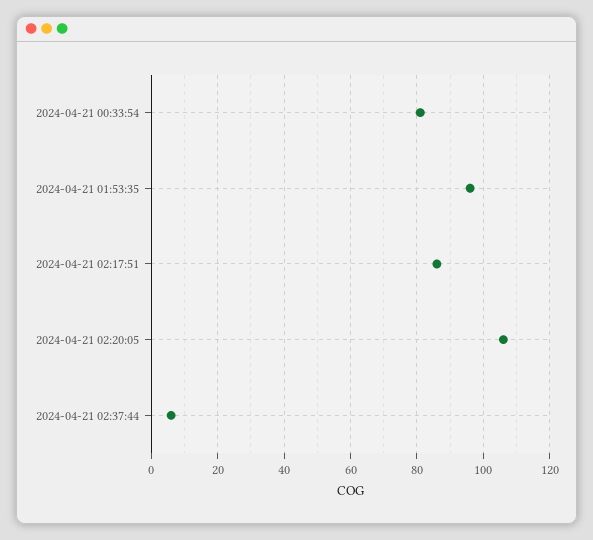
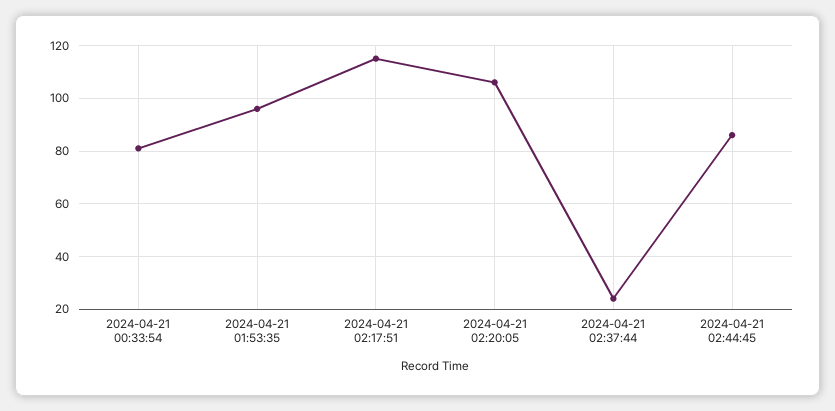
2024-04-21 02:17:51: 85 -> 115
2024-04-21 02:37:44: 5 -> 25
2024-04-21 02:44:45: none -> 85

